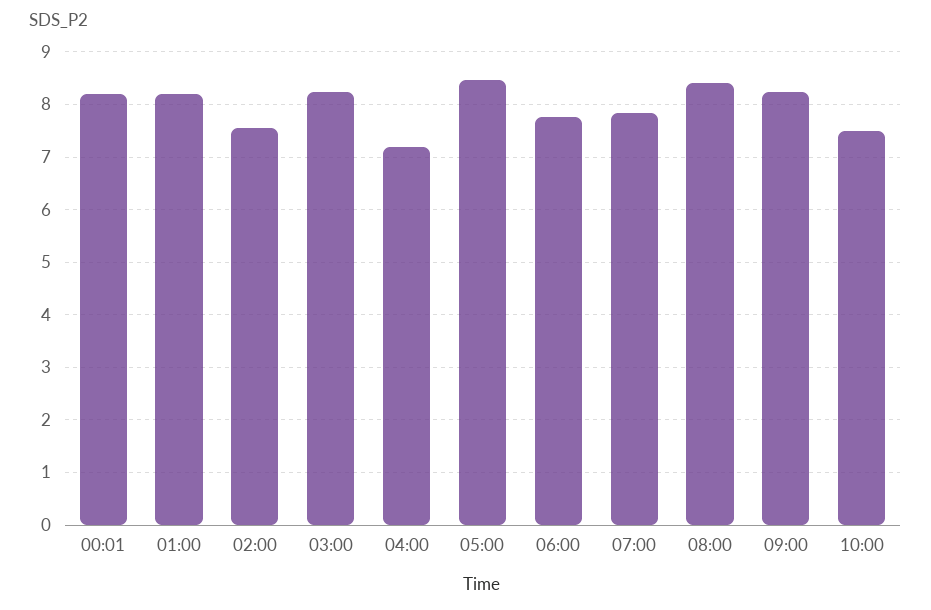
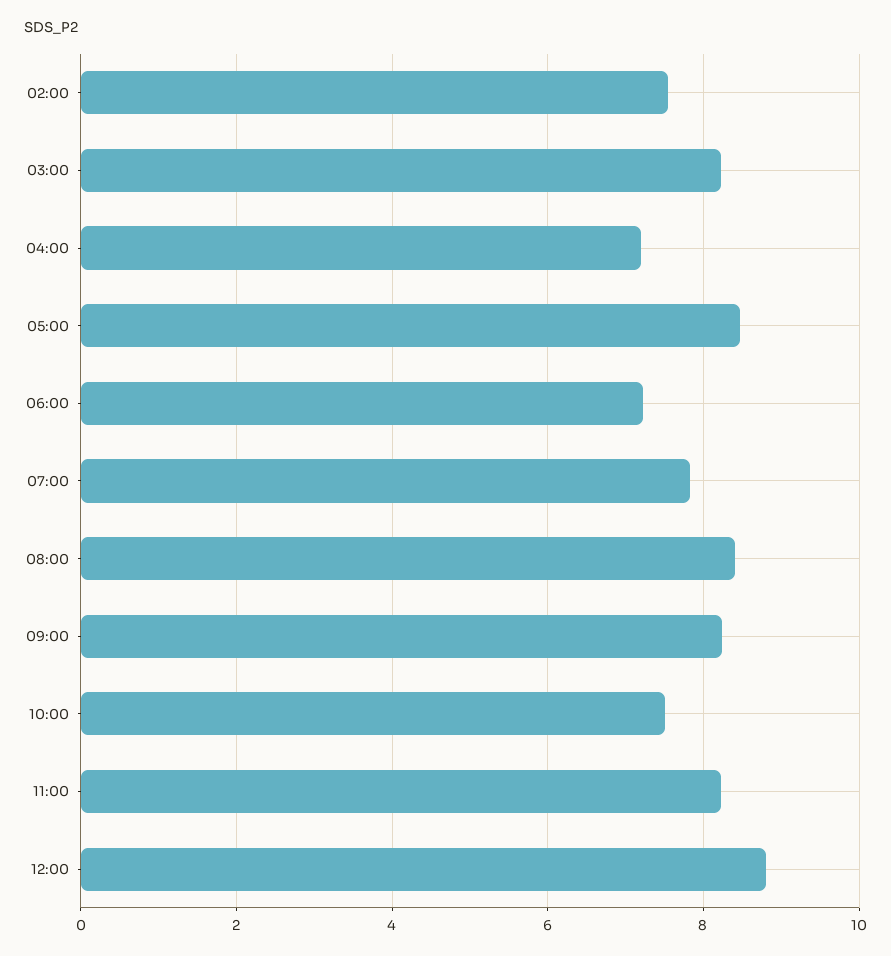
00:01: 8.2 -> none
01:00: 8.2 -> none
06:00: 7.8 -> 7.2
11:00: none -> 8.2
12:00: none -> 8.8

